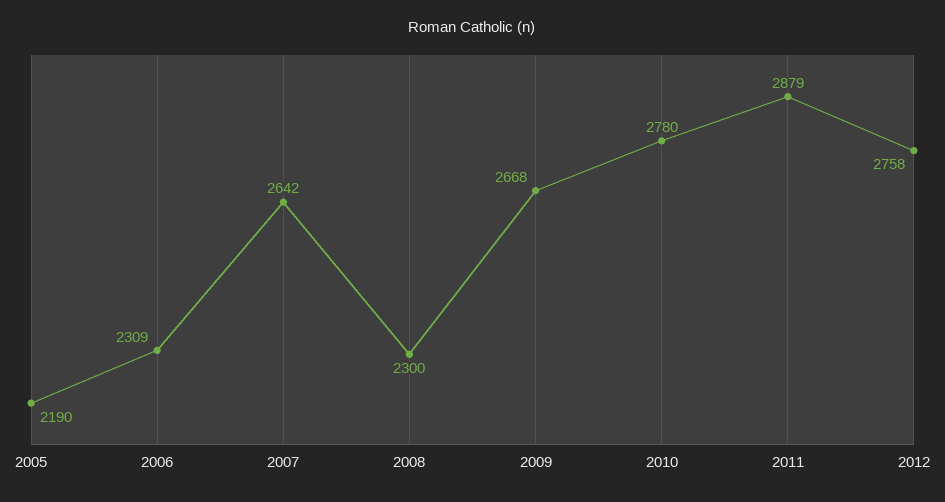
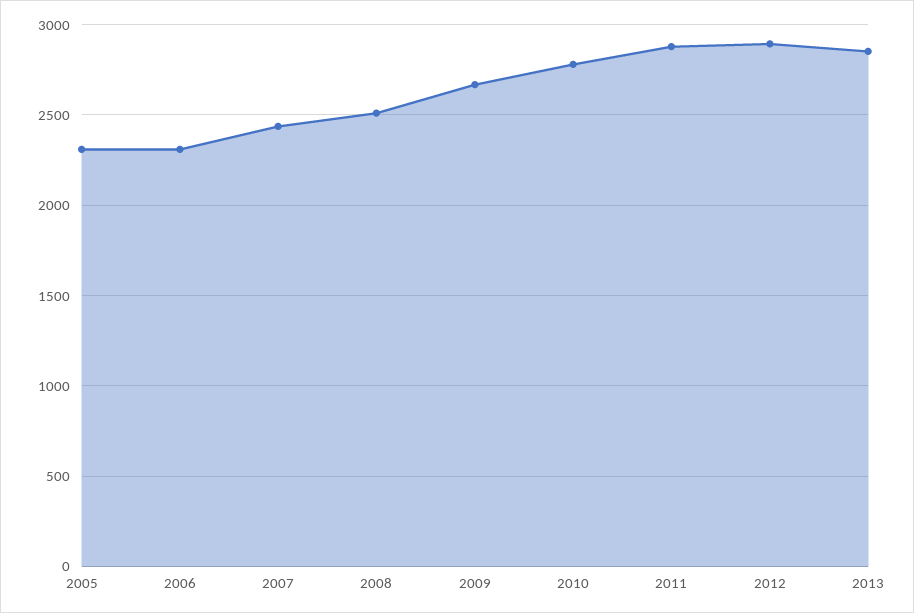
2005: 2190 -> 2300
2007: 2642 -> 2450
2008: 2300 -> 2500
2012: 2758 -> 2900
2013: none -> 2850

